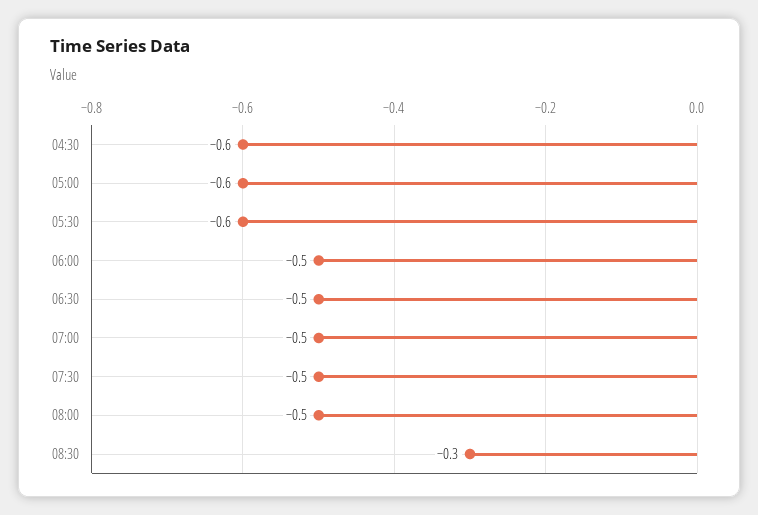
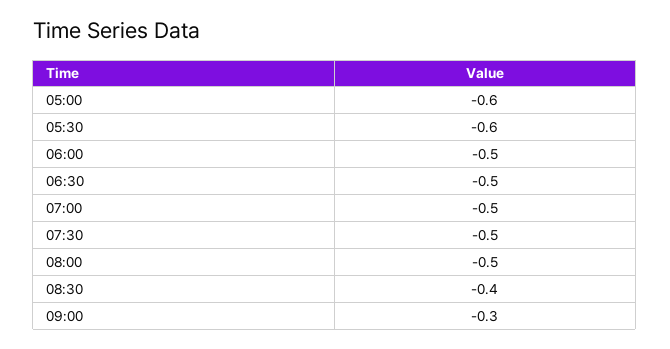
04:30: -0.6 -> none
08:30: -0.3 -> -0.4
09:00: none -> -0.3

